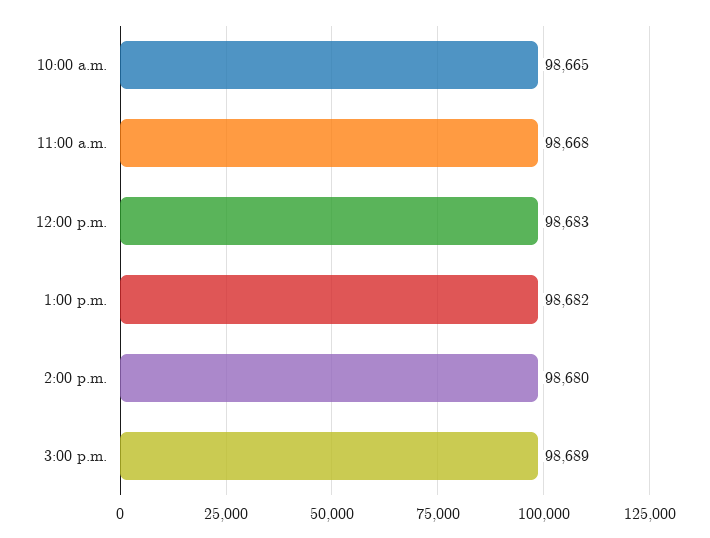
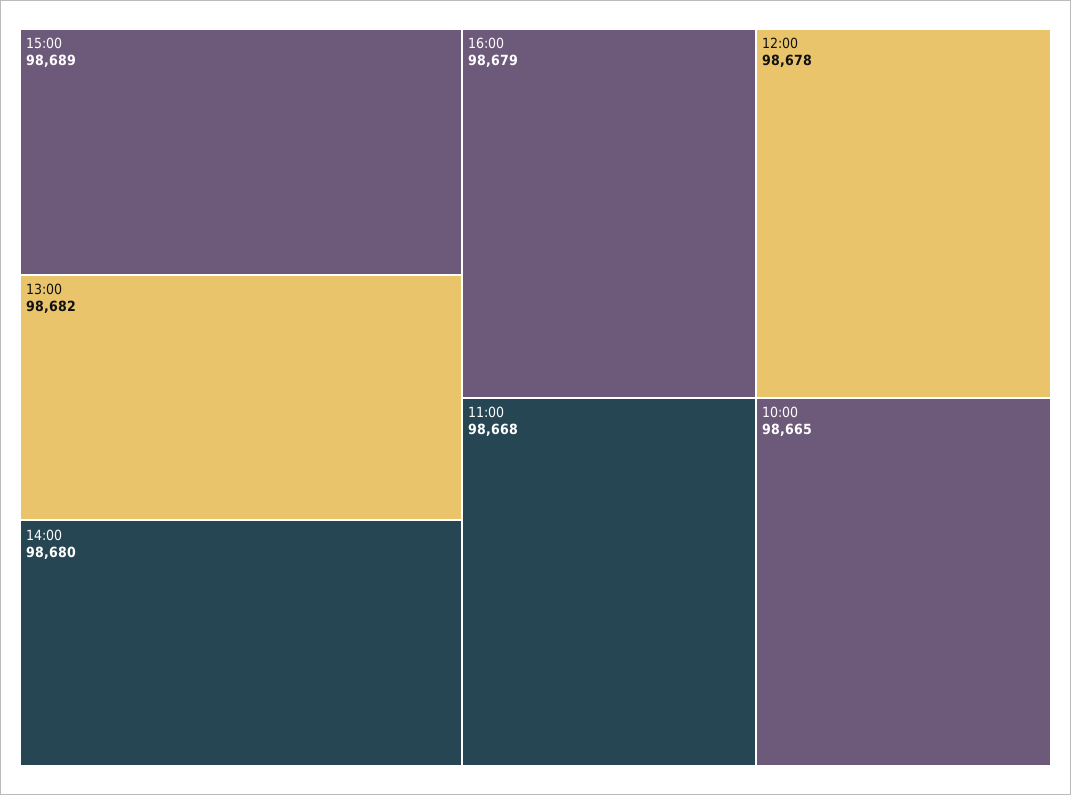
12:00 p.m.: 98683 -> 98678
16:00: none -> 98679

